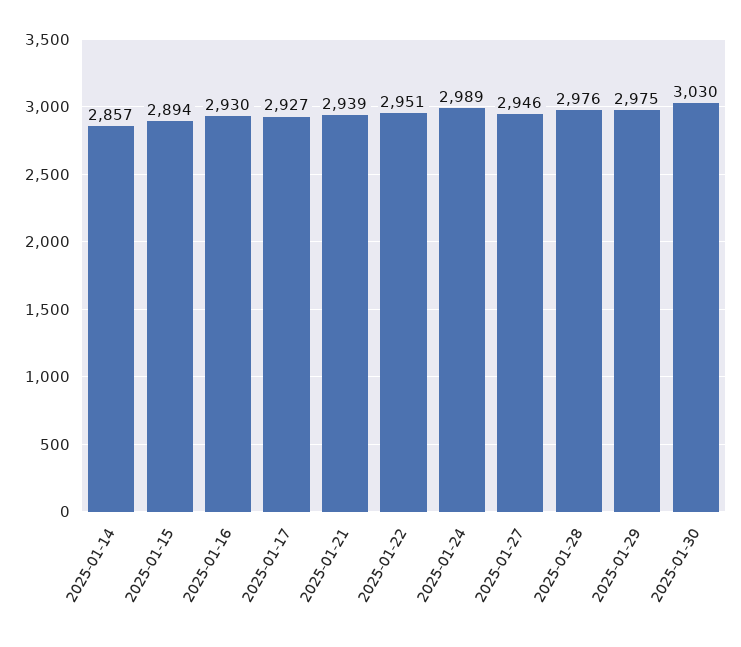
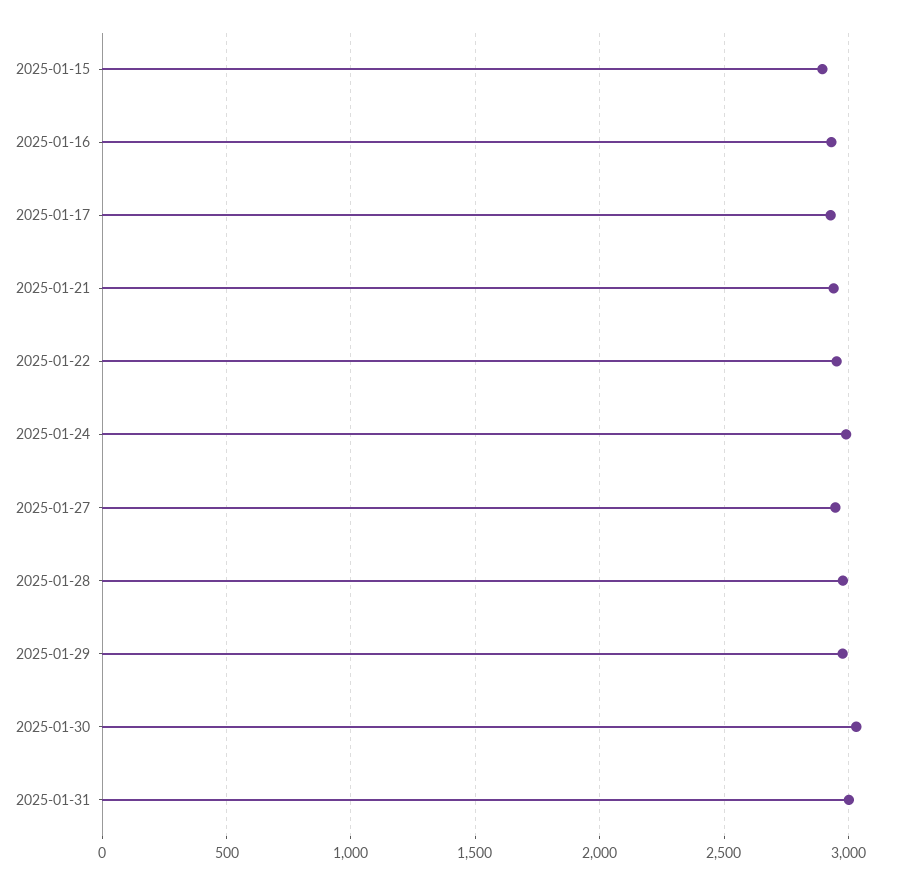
2025-01-14: 2857 -> none
2025-01-31: none -> 3000

